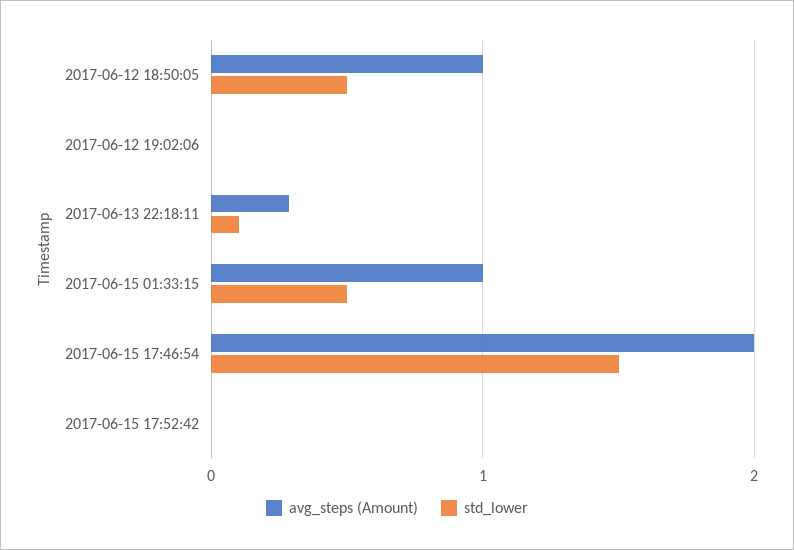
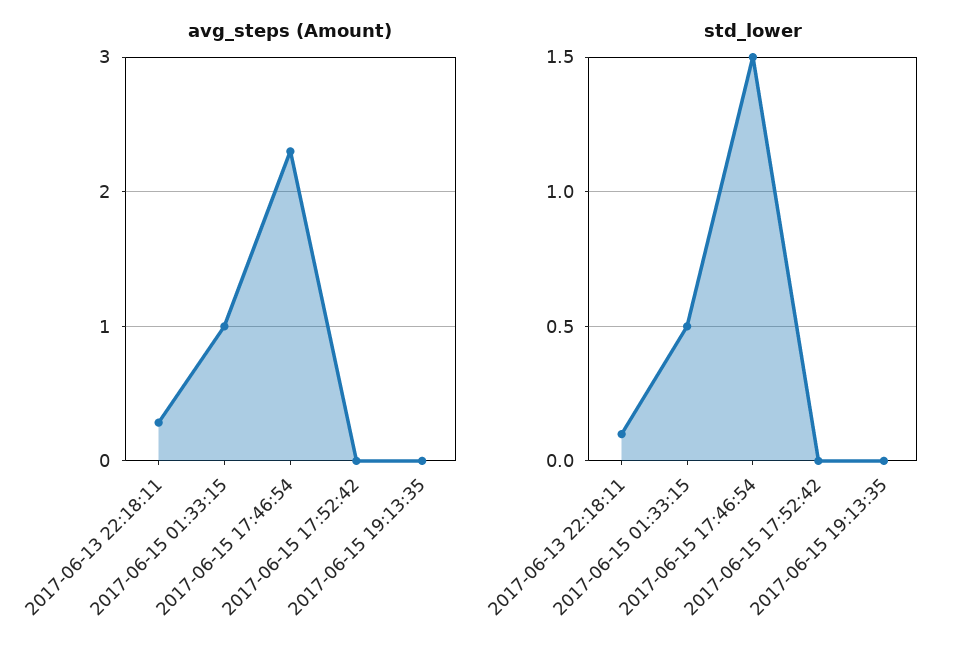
avg_steps (Amount), 2017-06-12 18:50:05: 1 -> none
std_lower, 2017-06-12 18:50:05: 0.5 -> none
avg_steps (Amount), 2017-06-12 19:02:06: 0 -> none
std_lower, 2017-06-12 19:02:06: 0 -> none
avg_steps (Amount), 2017-06-15 17:46:54: 2 -> 2.3
avg_steps (Amount), 2017-06-15 19:13:35: none -> 0
std_lower, 2017-06-15 19:13:35: none -> 0

